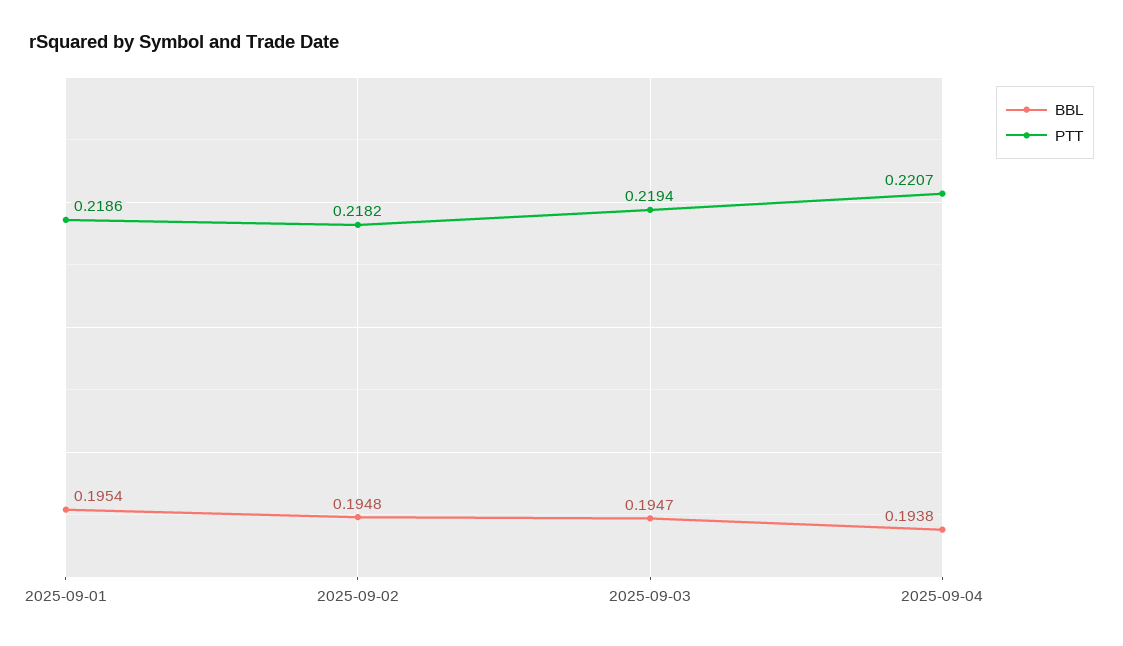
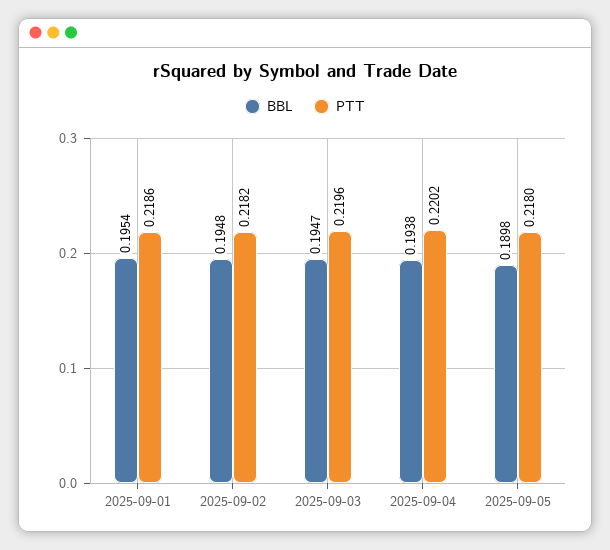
PTT, 2025-09-03: 0.2194 -> 0.2196
PTT, 2025-09-04: 0.2207 -> 0.2202
BBL, 2025-09-05: none -> 0.1898
PTT, 2025-09-05: none -> 0.218

